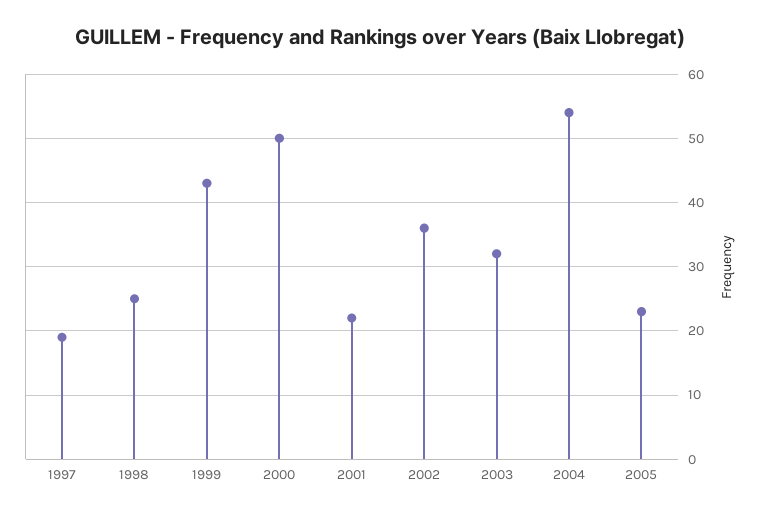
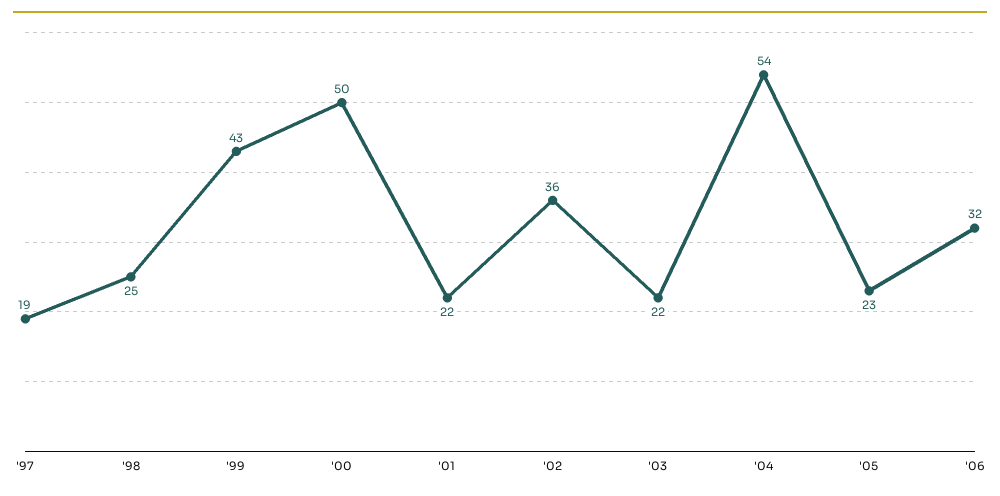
2003: 32 -> 22
'06: none -> 32

